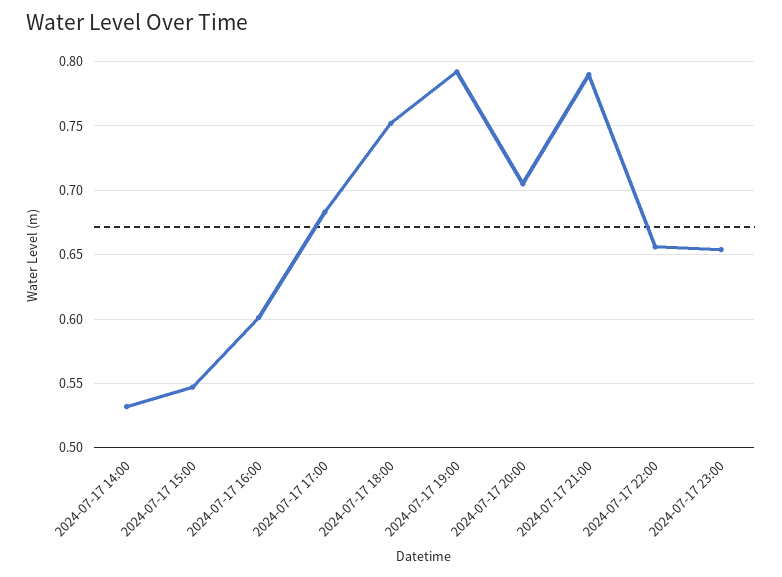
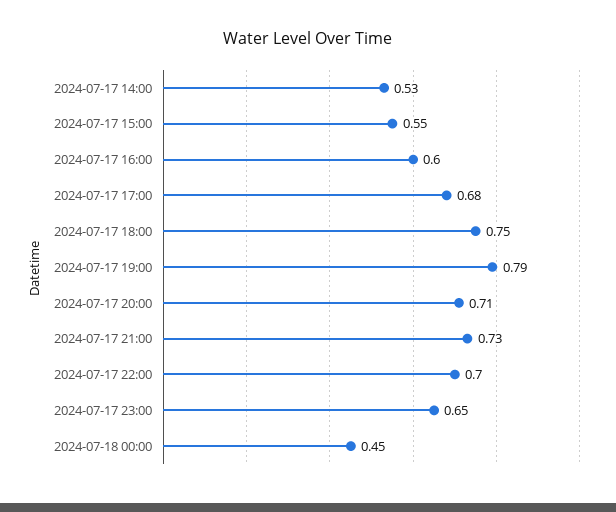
2024-07-17 21:00: 0.79 -> 0.73
2024-07-17 22:00: 0.655 -> 0.7
2024-07-18 00:00: none -> 0.45

